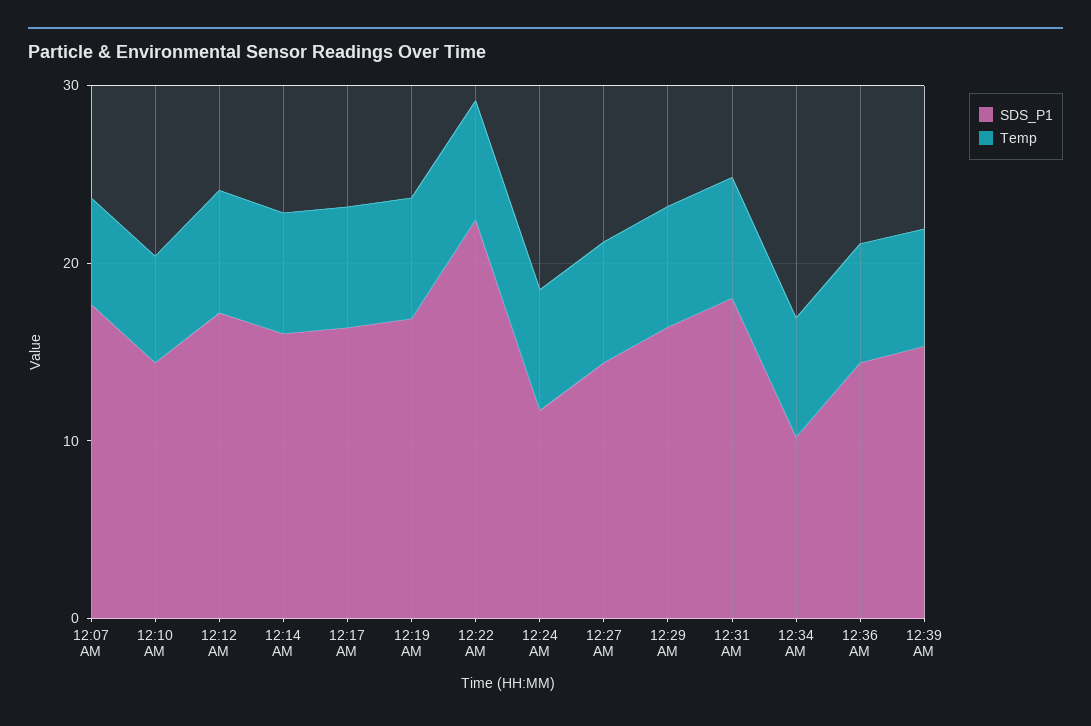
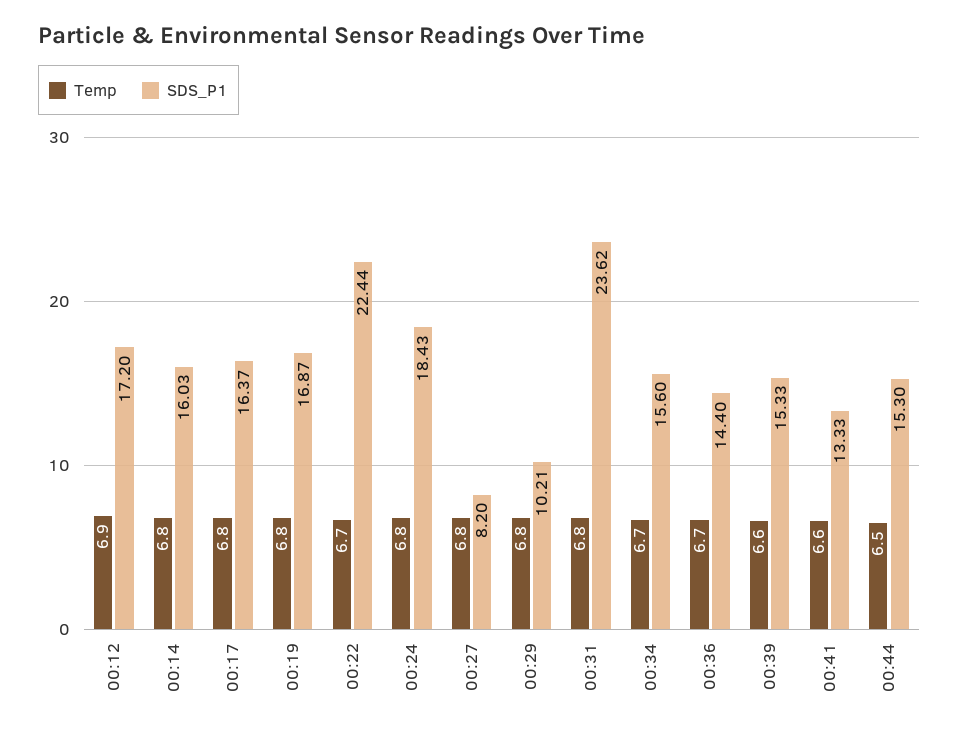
SDS_P1, 12:07 AM: 18 -> none
Temp, 12:07 AM: 6 -> none
SDS_P1, 12:10 AM: 14 -> none
Temp, 12:10 AM: 6 -> none
SDS_P1, 12:24 AM: 12 -> 18.43
SDS_P1, 12:27 AM: 14 -> 8.2
SDS_P1, 12:29 AM: 16 -> 10.21
SDS_P1, 12:31 AM: 18 -> 23.62
SDS_P1, 12:34 AM: 10 -> 15.6
Temp, 00:41: none -> 6.6
SDS_P1, 00:41: none -> 13.33
Temp, 00:44: none -> 6.5
SDS_P1, 00:44: none -> 15.3

